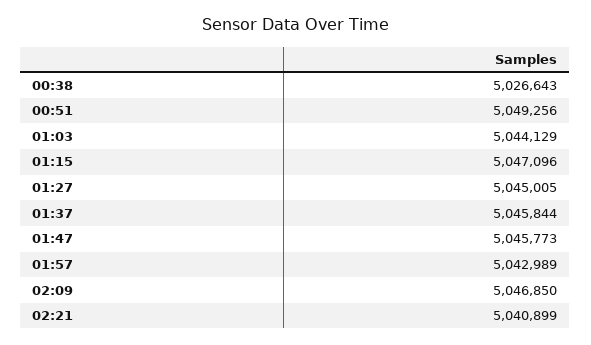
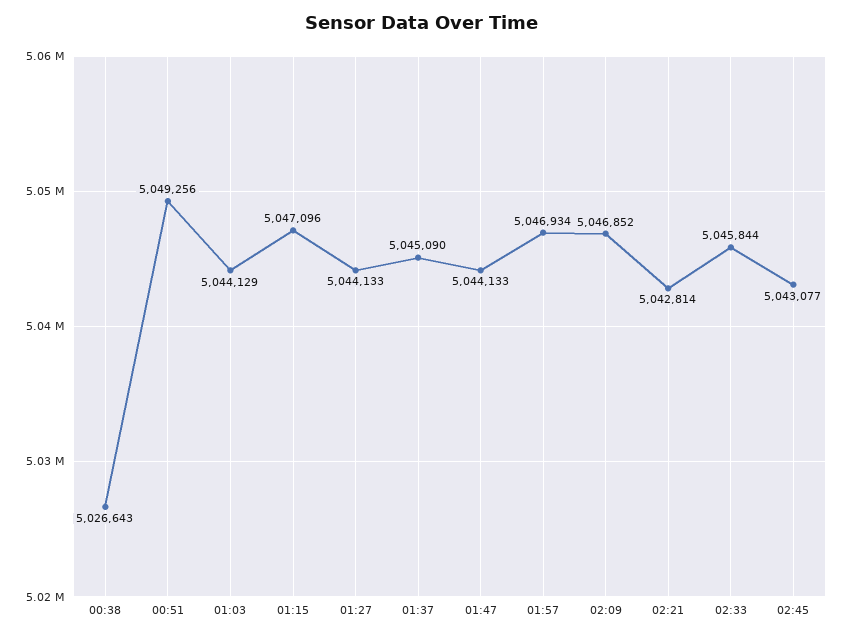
01:27: 5045005 -> 5044133
01:37: 5045844 -> 5045090
01:47: 5045773 -> 5044133
01:57: 5042989 -> 5046934
02:09: 5046850 -> 5046852
02:21: 5040899 -> 5042814
02:33: none -> 5045844
02:45: none -> 5043077

